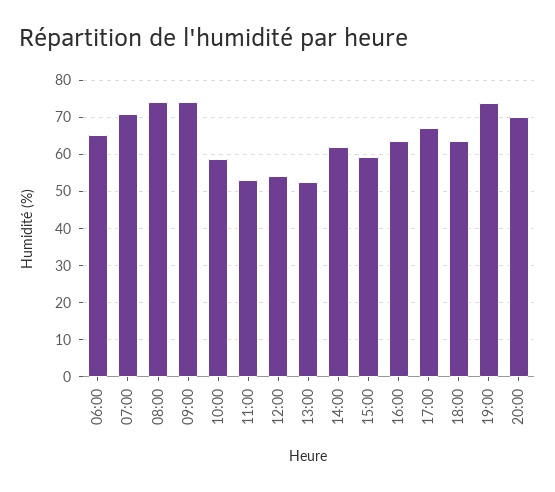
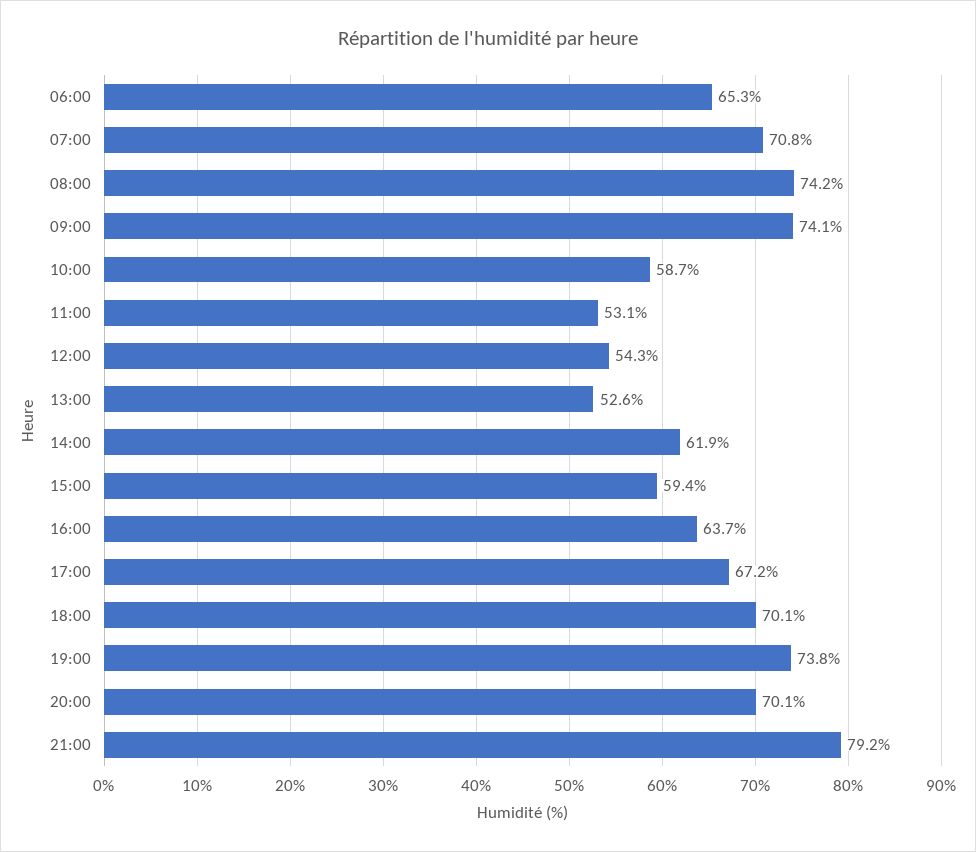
18:00: 64 -> 70.1
21:00: none -> 79.2

